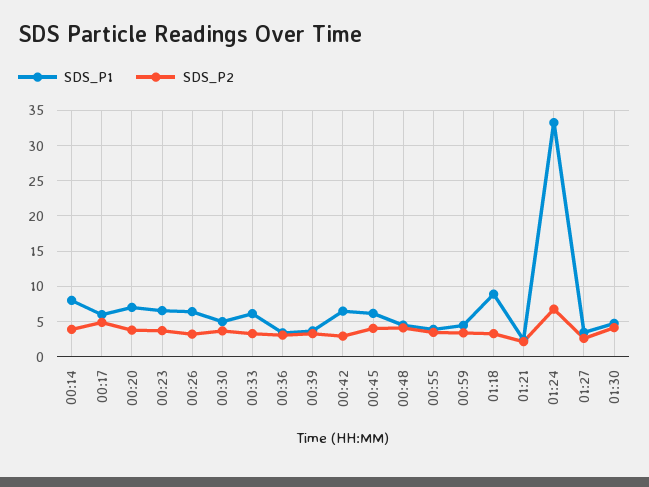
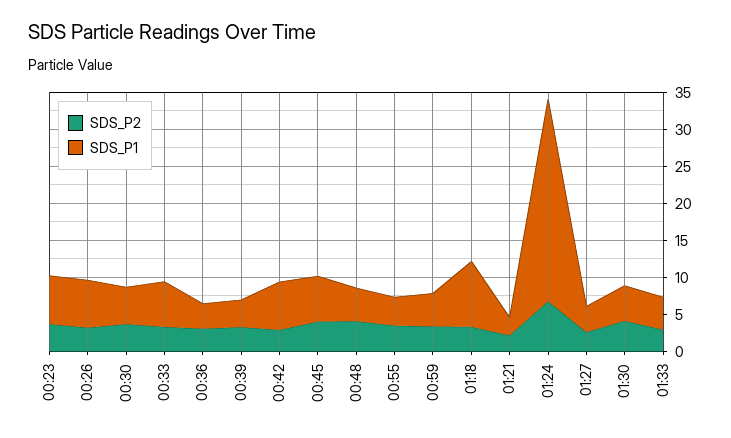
SDS_P1, 00:14: 8 -> none
SDS_P2, 00:14: 4 -> none
SDS_P1, 00:17: 6 -> none
SDS_P2, 00:17: 5 -> none
SDS_P1, 00:20: 7 -> none
SDS_P2, 00:20: 4 -> none
SDS_P1, 01:24: 33 -> 27.5
SDS_P2, 01:33: none -> 2.5
SDS_P1, 01:33: none -> 5

